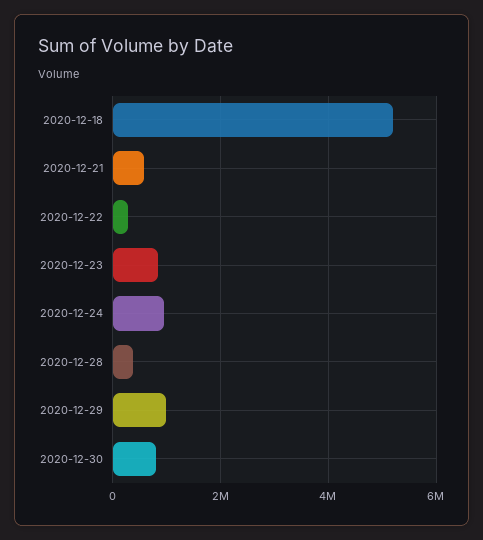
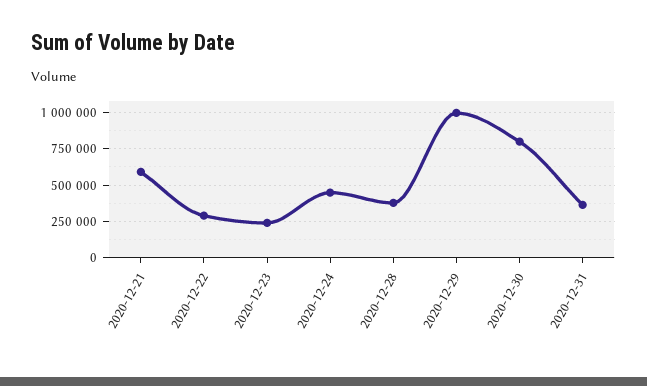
2020-12-18: 5200000 -> none
2020-12-23: 800000 -> 250000
2020-12-24: 1000000 -> 450000
2020-12-31: none -> 350000

